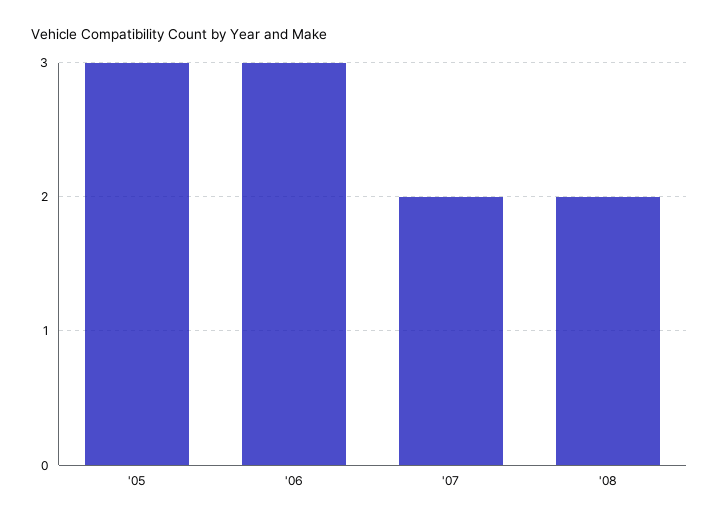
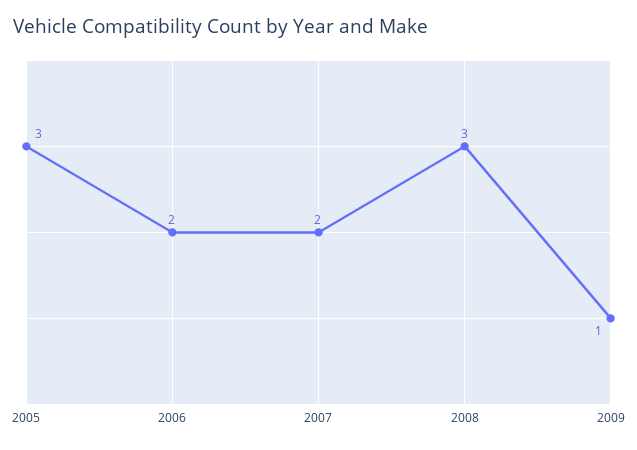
'06: 3 -> 2
'08: 2 -> 3
2009: none -> 1

